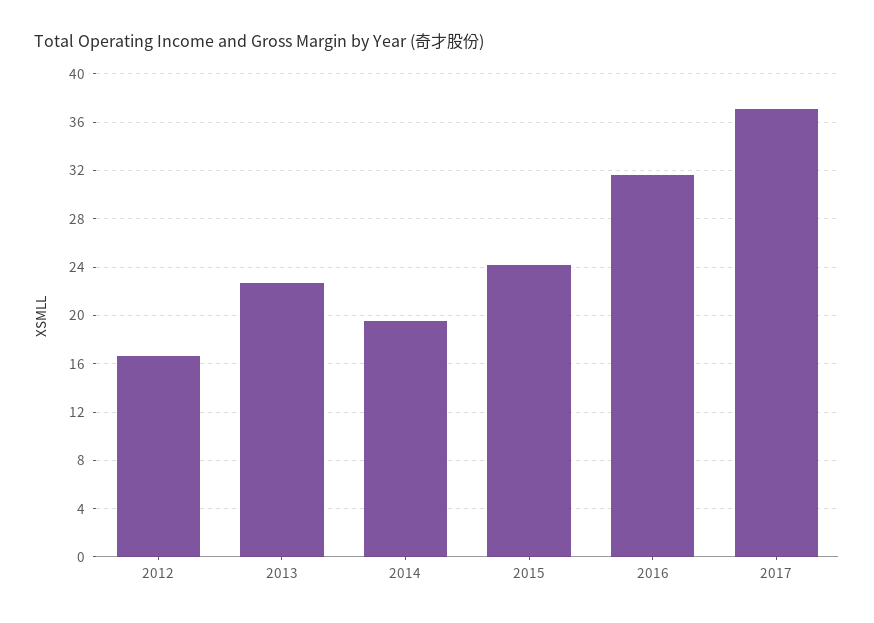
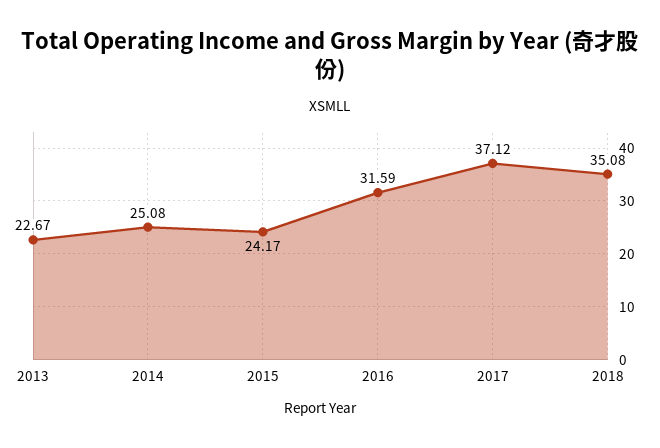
2012: 16.5 -> none
2014: 19.5 -> 25.08
2018: none -> 35.08

